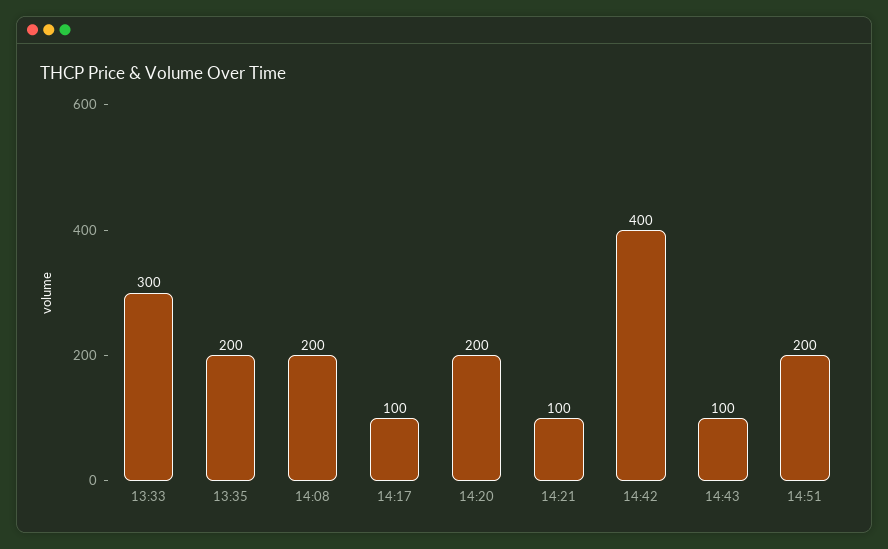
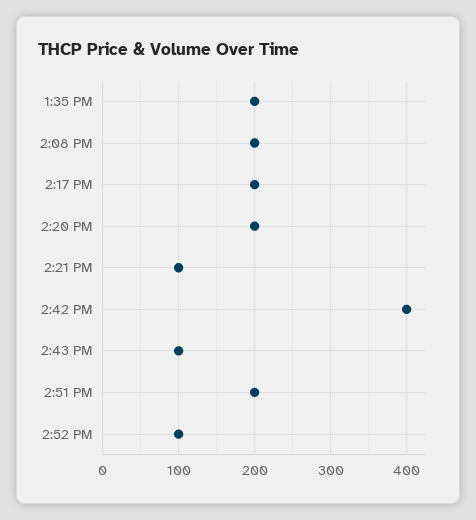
13:33: 300 -> none
14:17: 100 -> 200
2:52 PM: none -> 100

